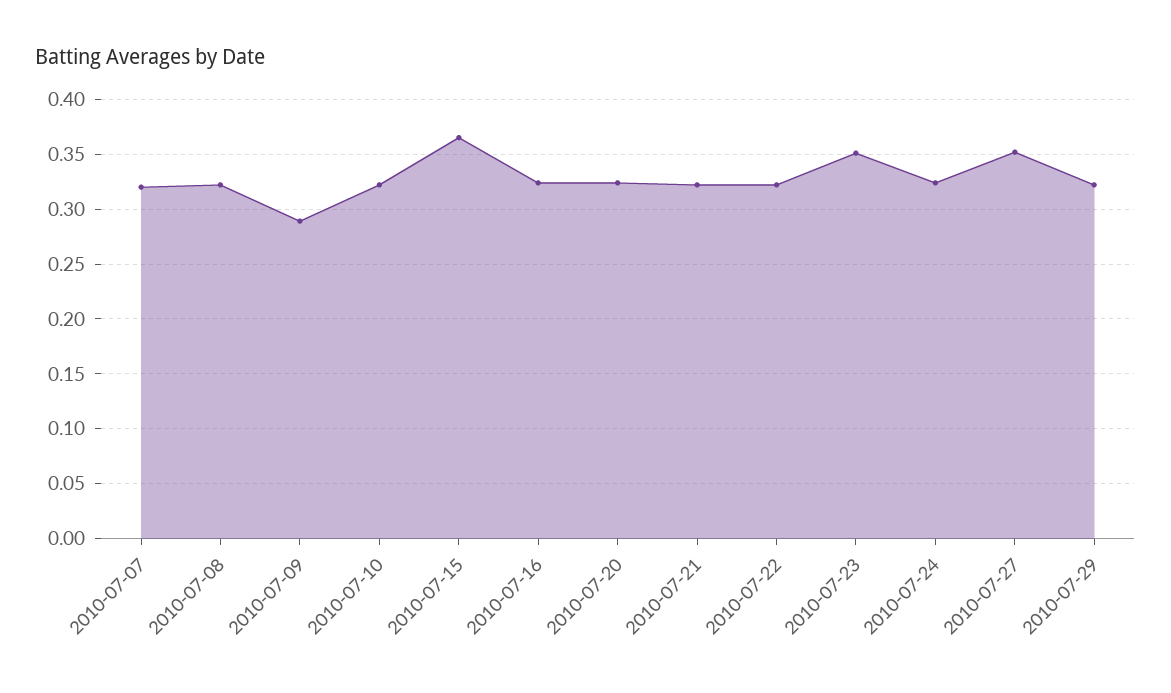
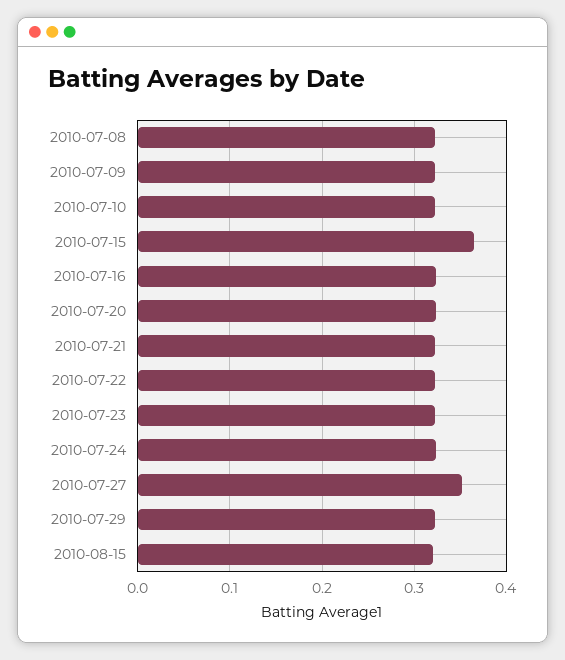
2010-07-07: 0.32 -> none
2010-07-09: 0.29 -> 0.32
2010-07-23: 0.35 -> 0.32
2010-08-15: none -> 0.32

